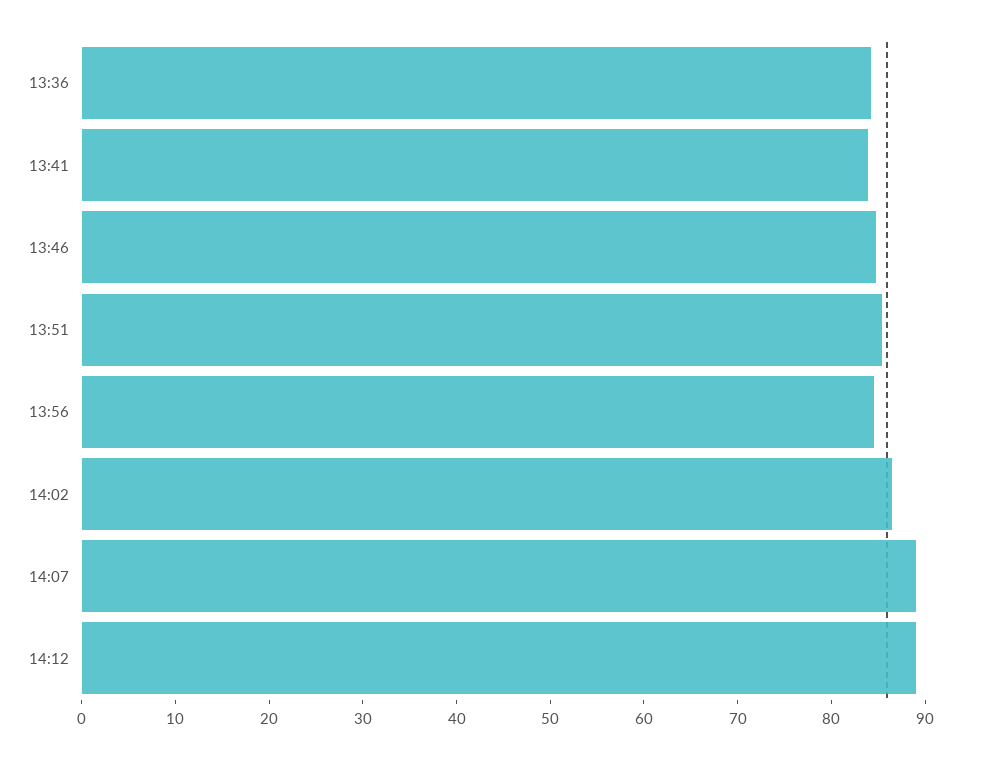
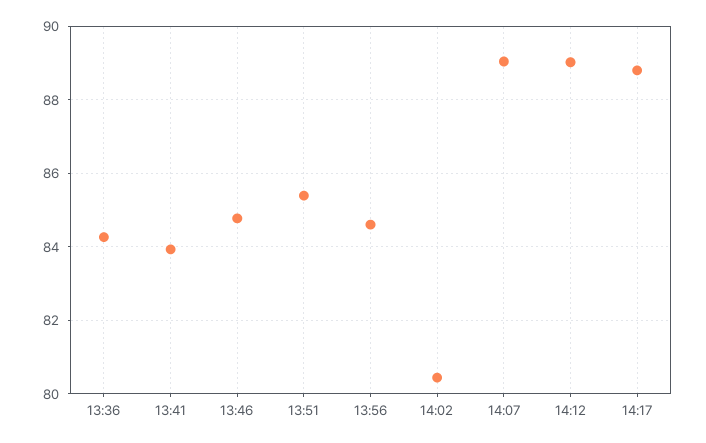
14:02: 86 -> 80.4
14:17: none -> 88.8

